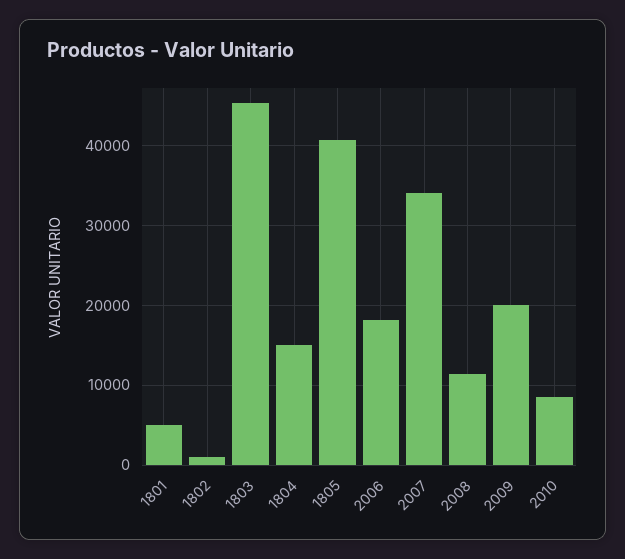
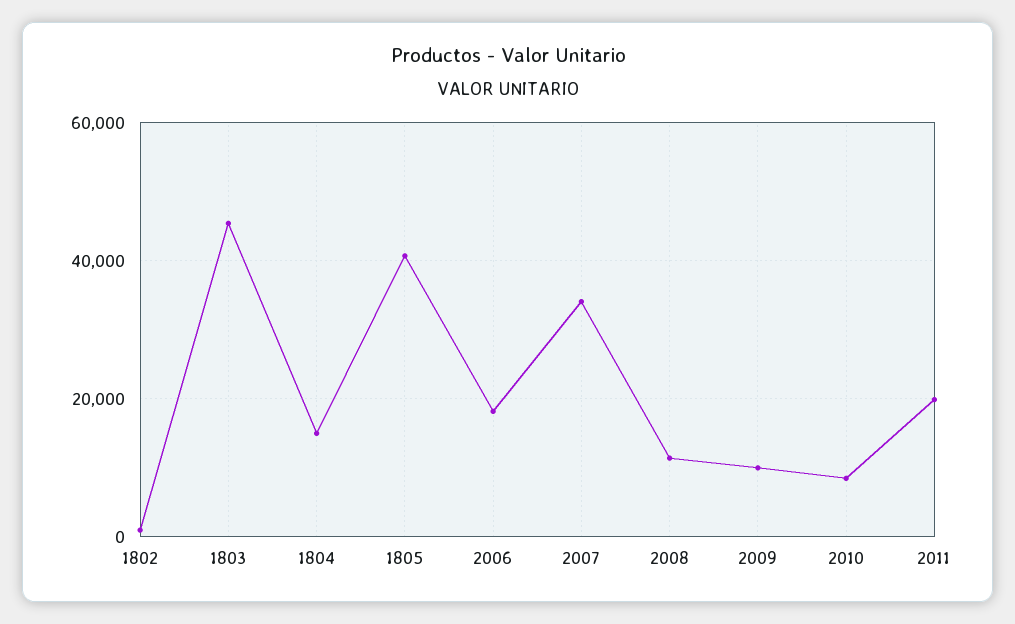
1801: 5000 -> none
2009: 20000 -> 10000
2011: none -> 20000

